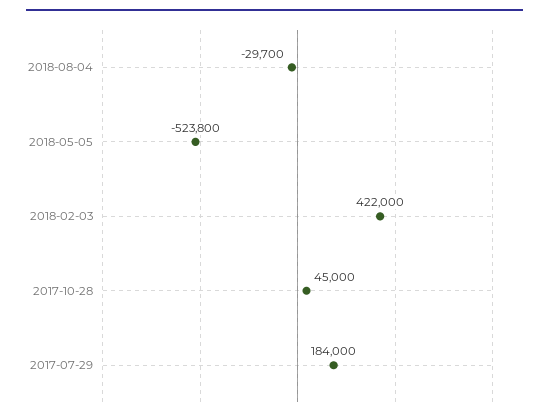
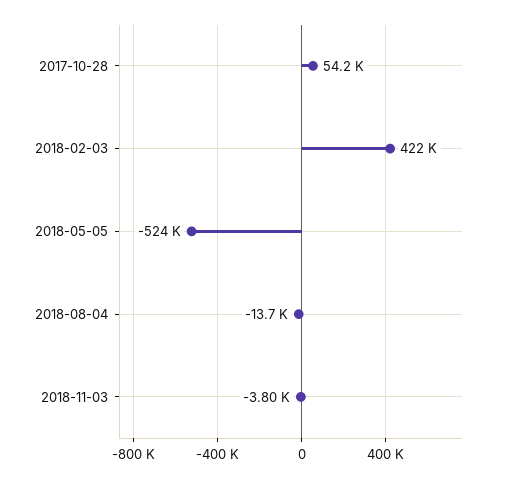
2018-08-04: -29700 -> -13700
2017-10-28: 45000 -> 54200
2017-07-29: 184000 -> none
2018-11-03: none -> -3800

